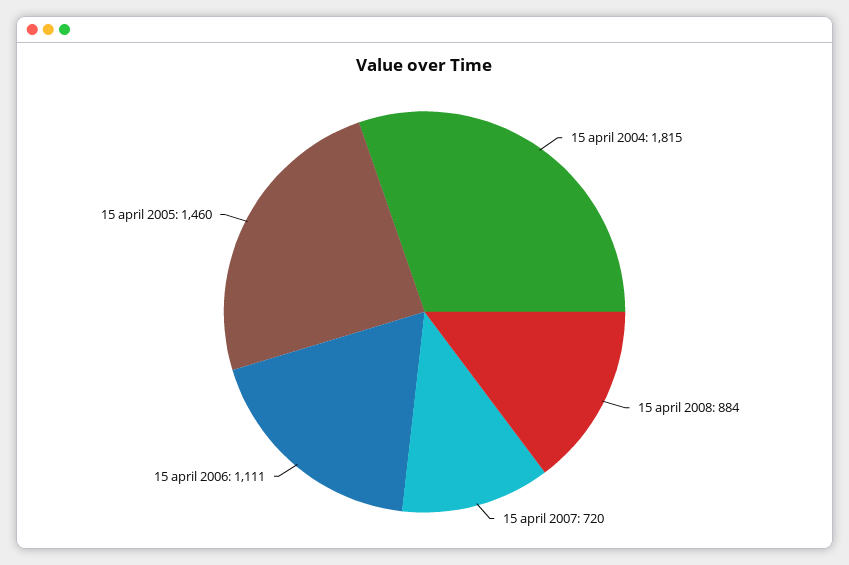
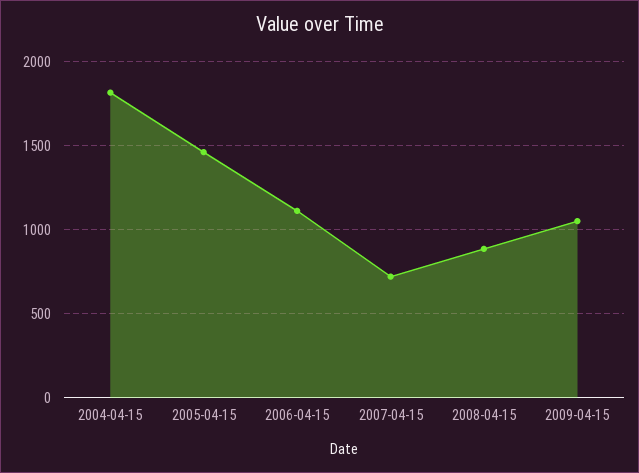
2009-04-15: none -> 1050

